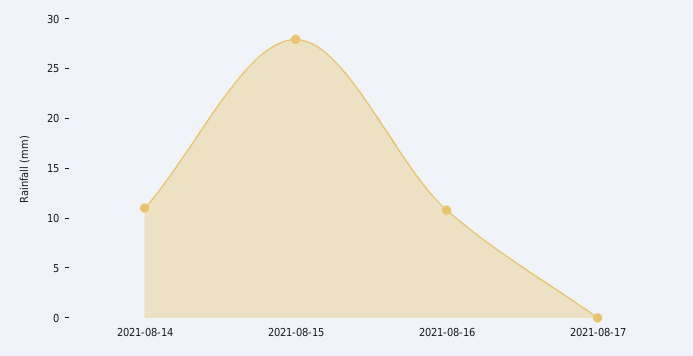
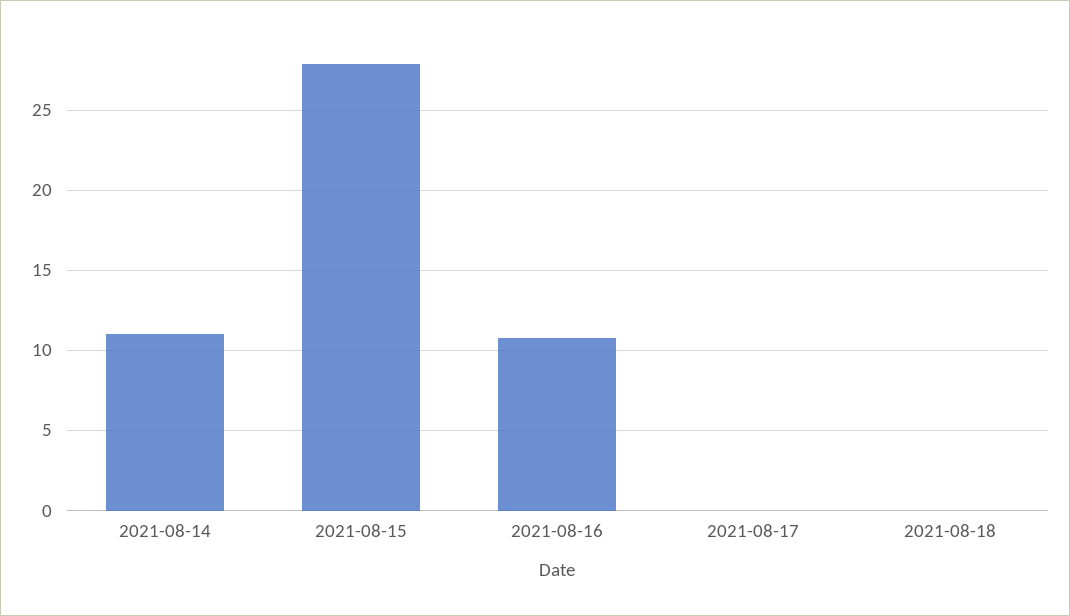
2021-08-18: none -> 0

